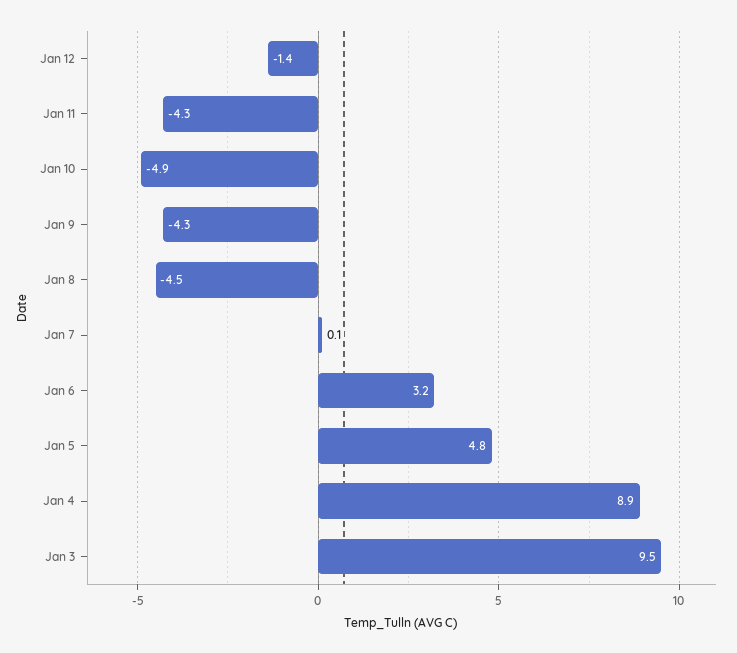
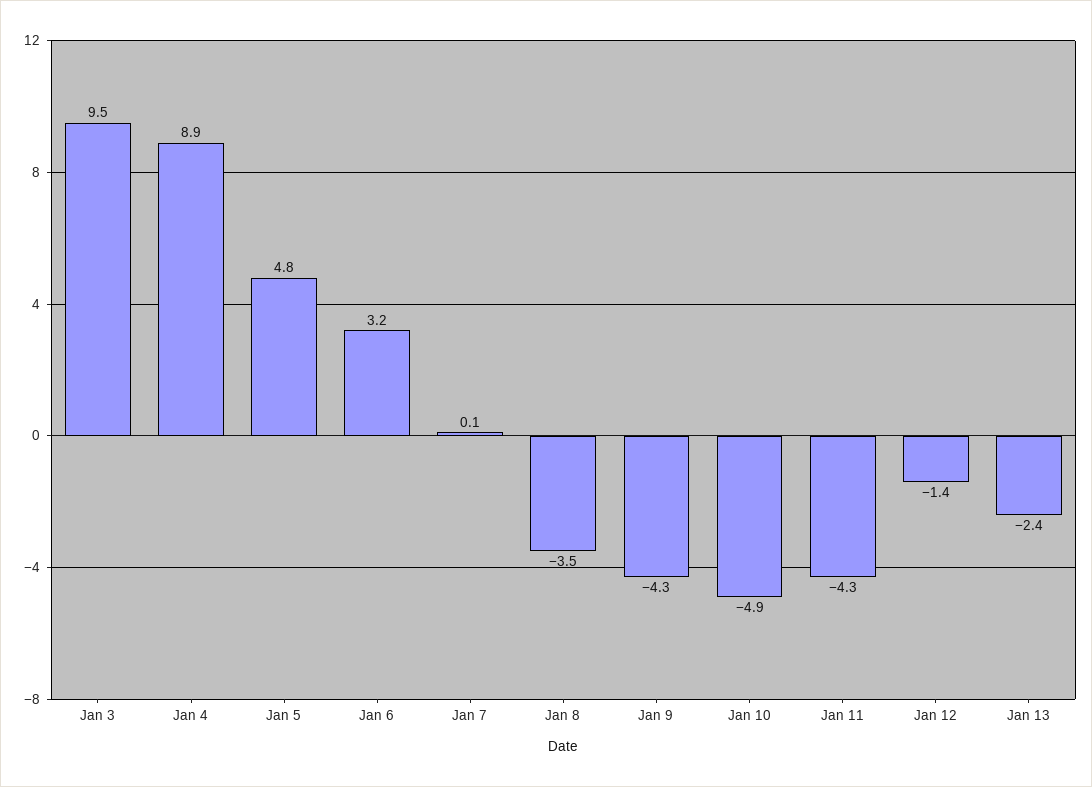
Jan 8: -4.5 -> -3.5
Jan 13: none -> -2.4

